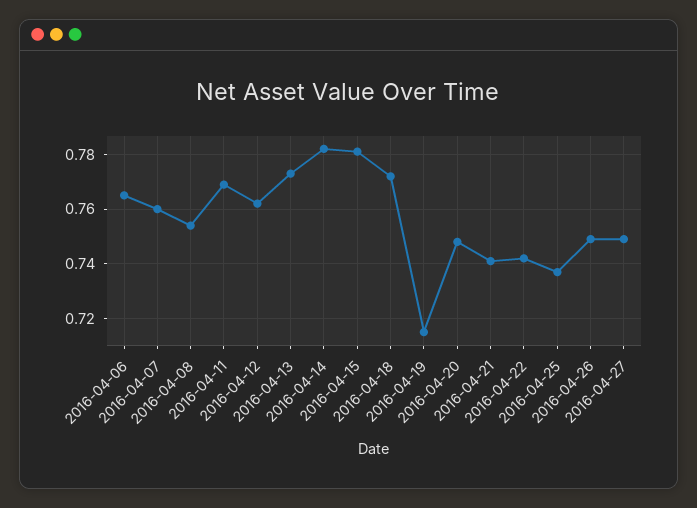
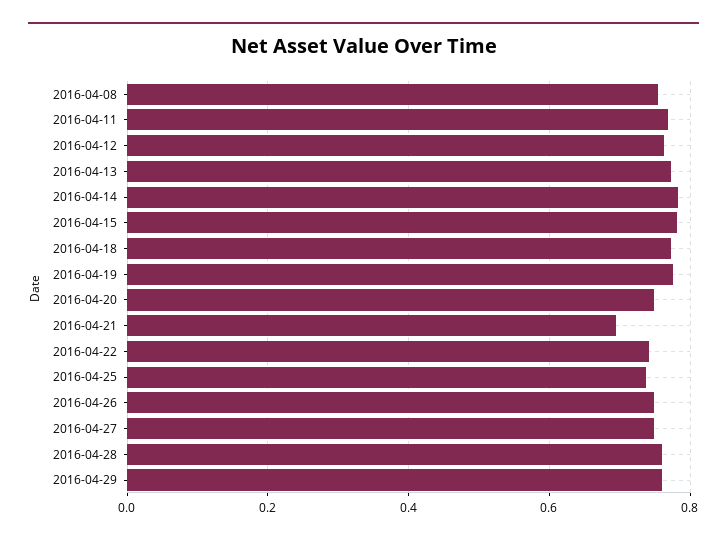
2016-04-06: 0.765 -> none
2016-04-07: 0.76 -> none
2016-04-19: 0.715 -> 0.78
2016-04-21: 0.74 -> 0.7
2016-04-28: none -> 0.76
2016-04-29: none -> 0.76

